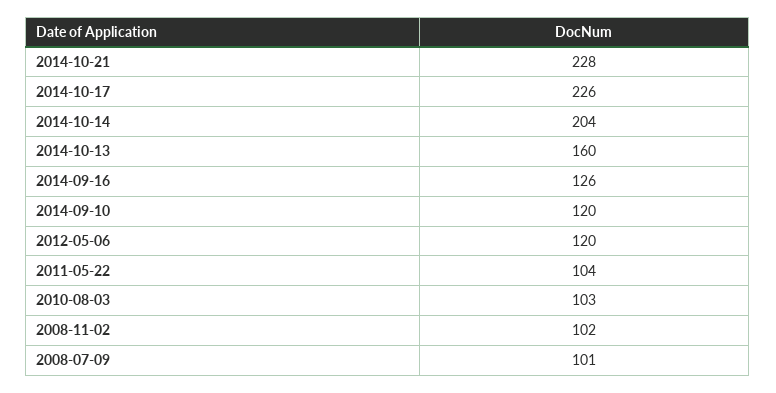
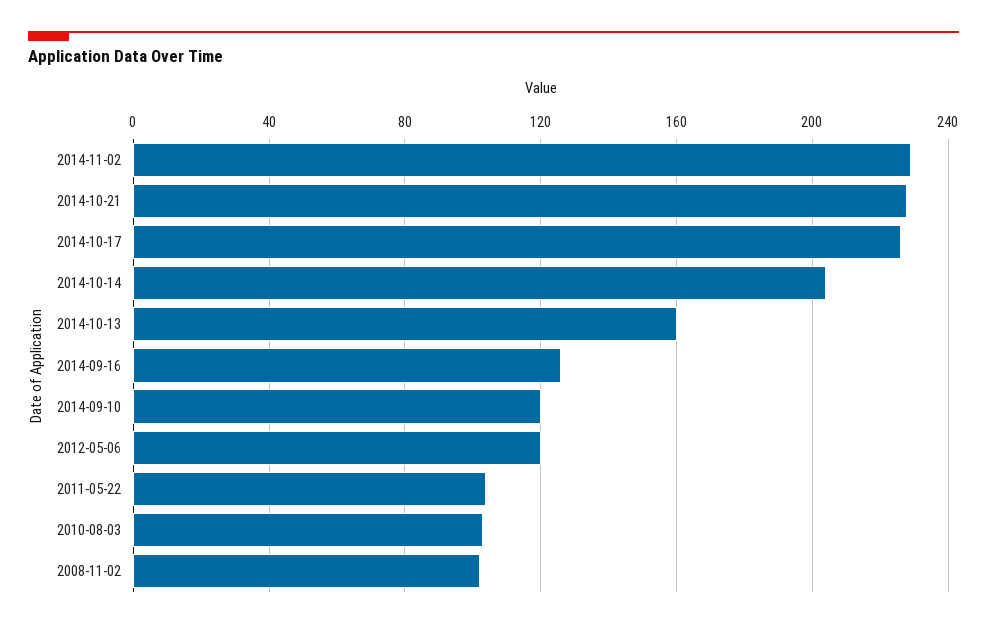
2008-07-09: 101 -> none
2014-11-02: none -> 230

